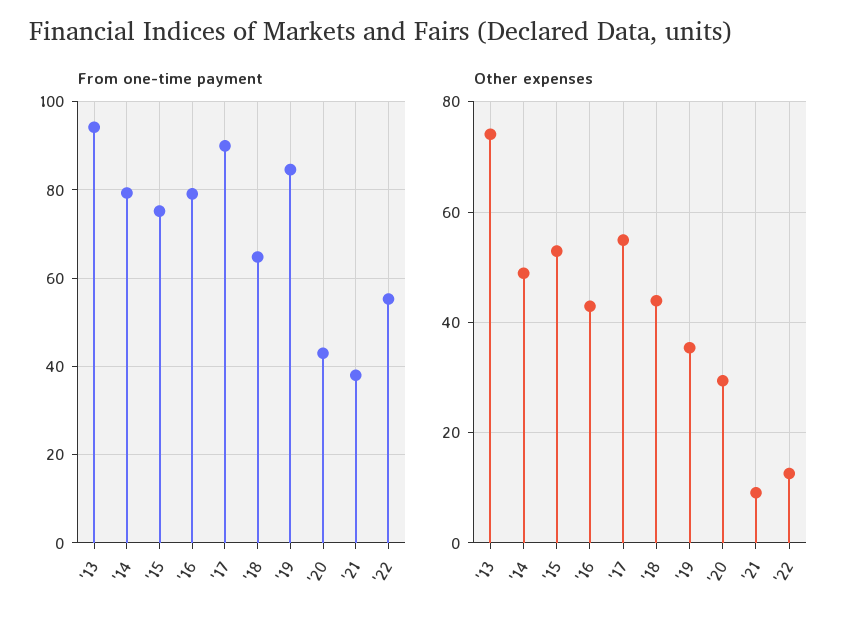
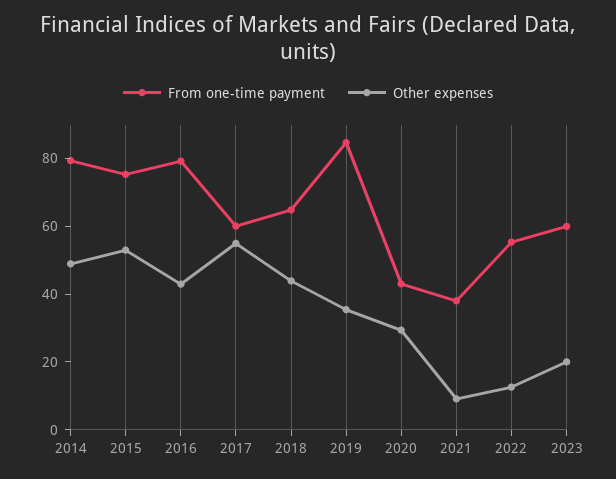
From one-time payment, '13: 94 -> none
From one-time payment, '17: 90 -> 60
Other expenses, '13: 74 -> none
From one-time payment, 2023: none -> 60
Other expenses, 2023: none -> 20

